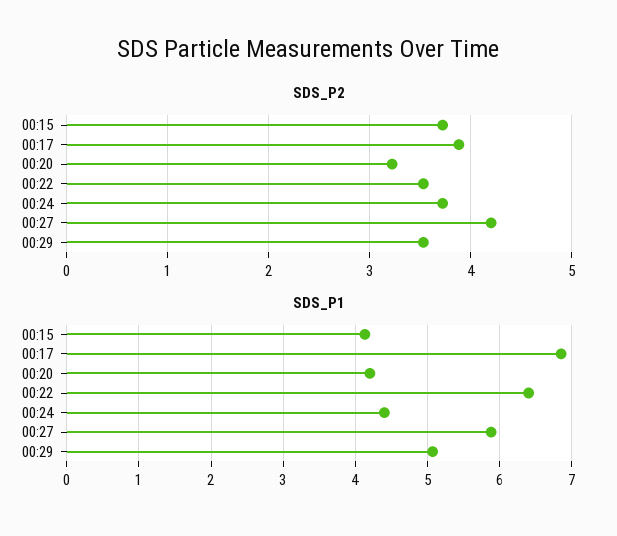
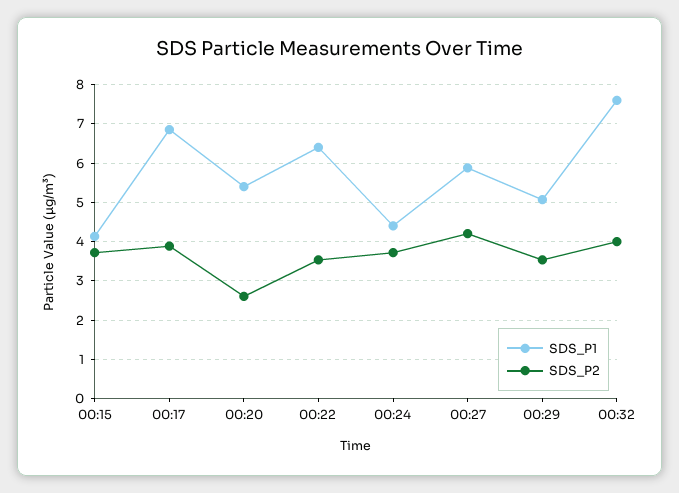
SDS_P2, 00:20: 3.2 -> 2.6
SDS_P1, 00:20: 4.2 -> 5.4
SDS_P1, 00:32: none -> 7.6
SDS_P2, 00:32: none -> 4

